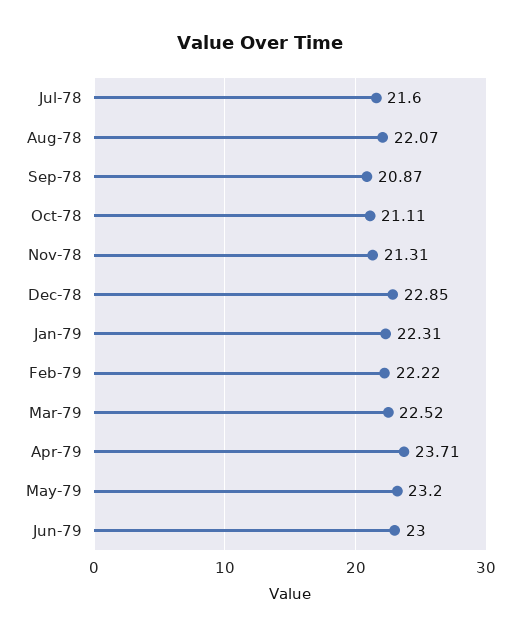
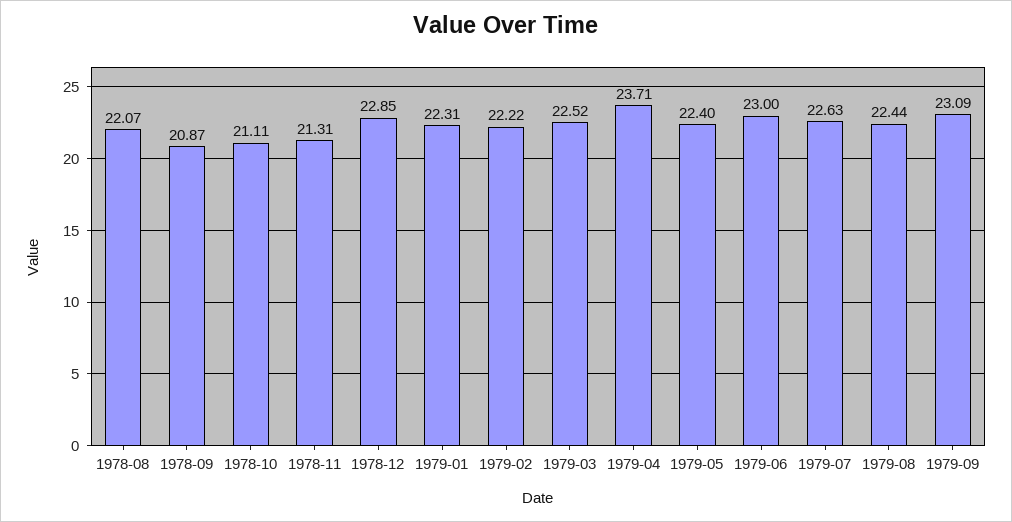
Jul-78: 21.6 -> none
May-79: 23.2 -> 22.4
1979-07: none -> 22.63
1979-08: none -> 22.44
1979-09: none -> 23.09

